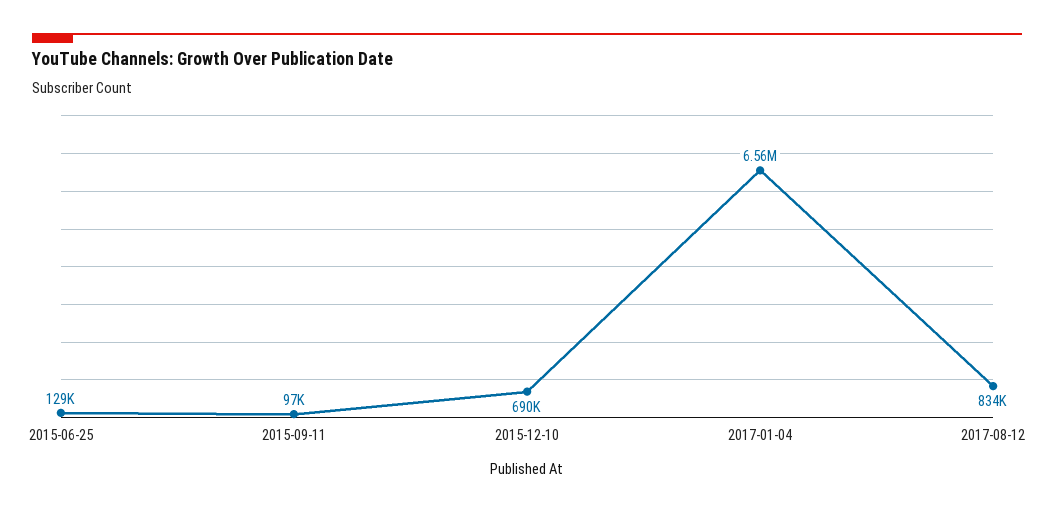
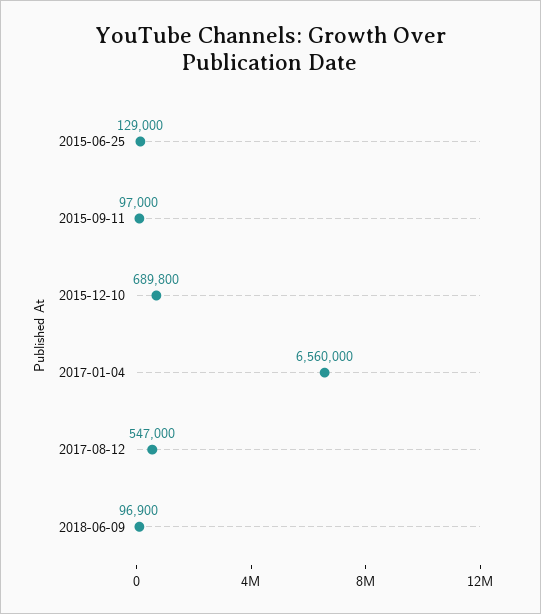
2017-08-12: 834000 -> 547000
2018-06-09: none -> 96900

